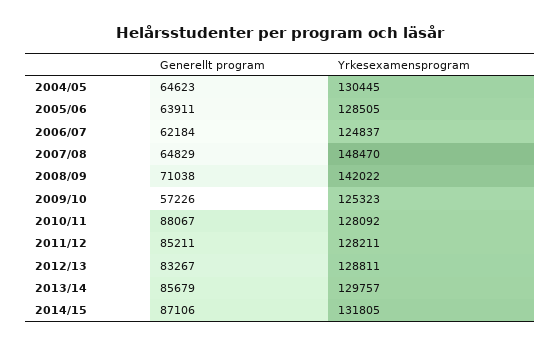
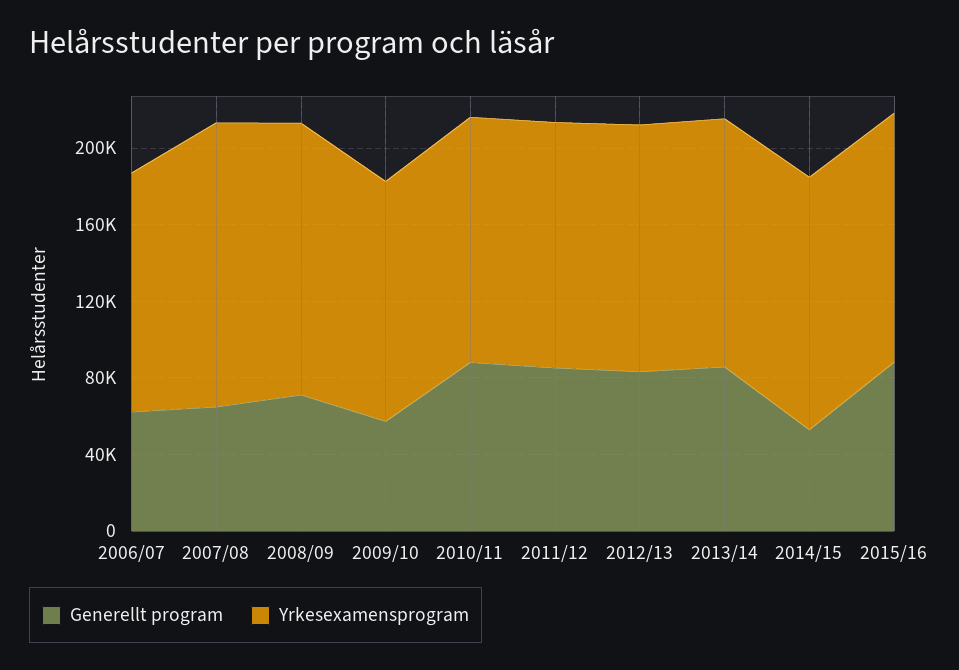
Generellt program, 2004/05: 64623 -> none
Yrkesexamensprogram, 2004/05: 130445 -> none
Generellt program, 2005/06: 63911 -> none
Yrkesexamensprogram, 2005/06: 128505 -> none
Generellt program, 2014/15: 87106 -> 50000
Generellt program, 2015/16: none -> 90000
Yrkesexamensprogram, 2015/16: none -> 130000

